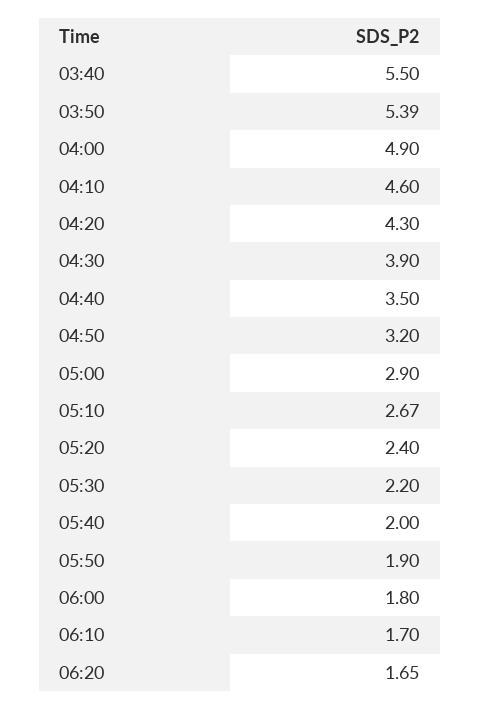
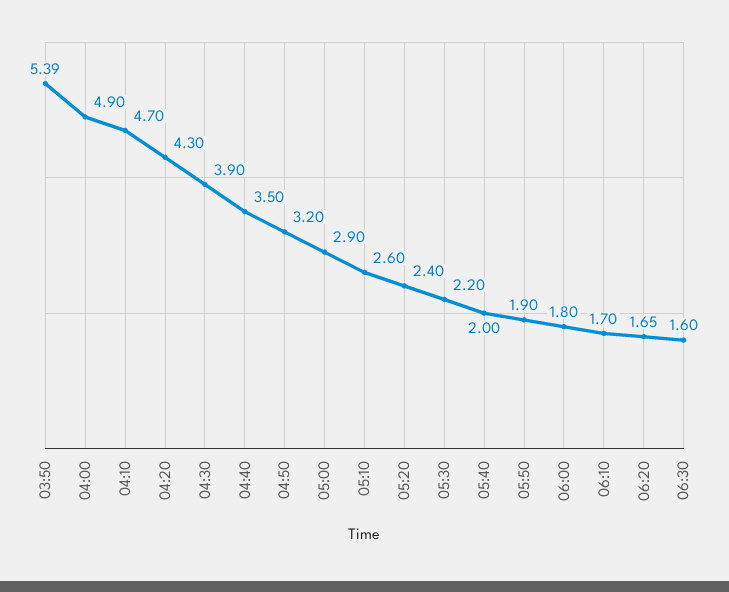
03:40: 5.5 -> none
04:10: 4.6 -> 4.7
05:10: 2.67 -> 2.6
06:30: none -> 1.6

